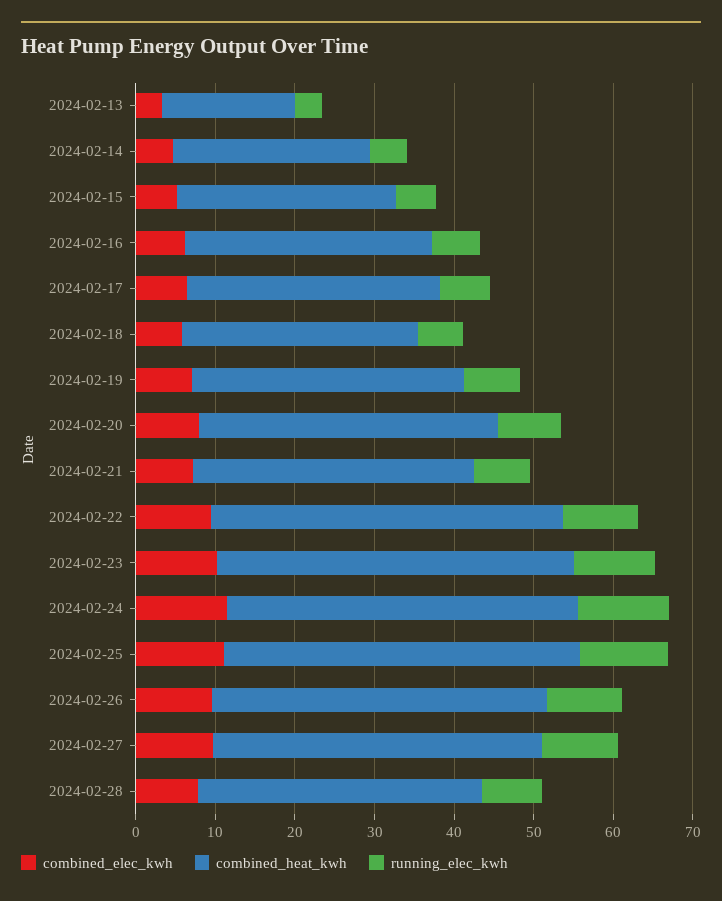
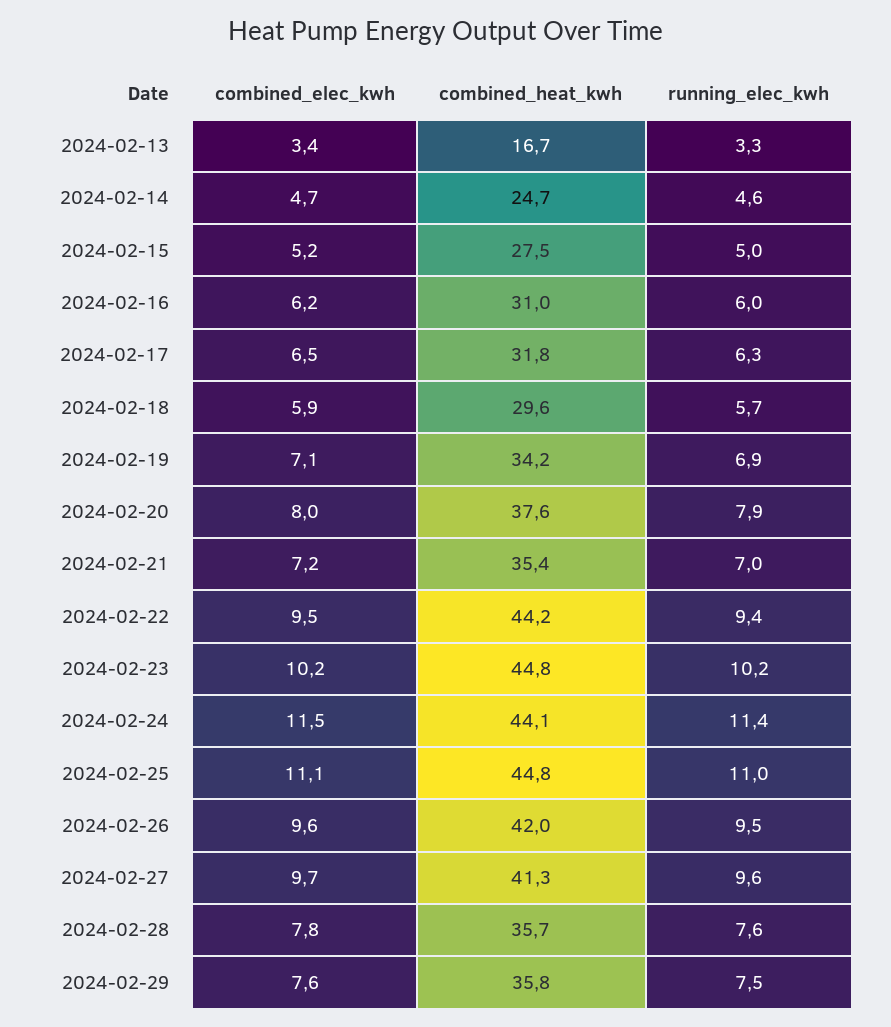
combined_elec_kwh, 2024-02-29: none -> 7.6
combined_heat_kwh, 2024-02-29: none -> 35.8
running_elec_kwh, 2024-02-29: none -> 7.5

